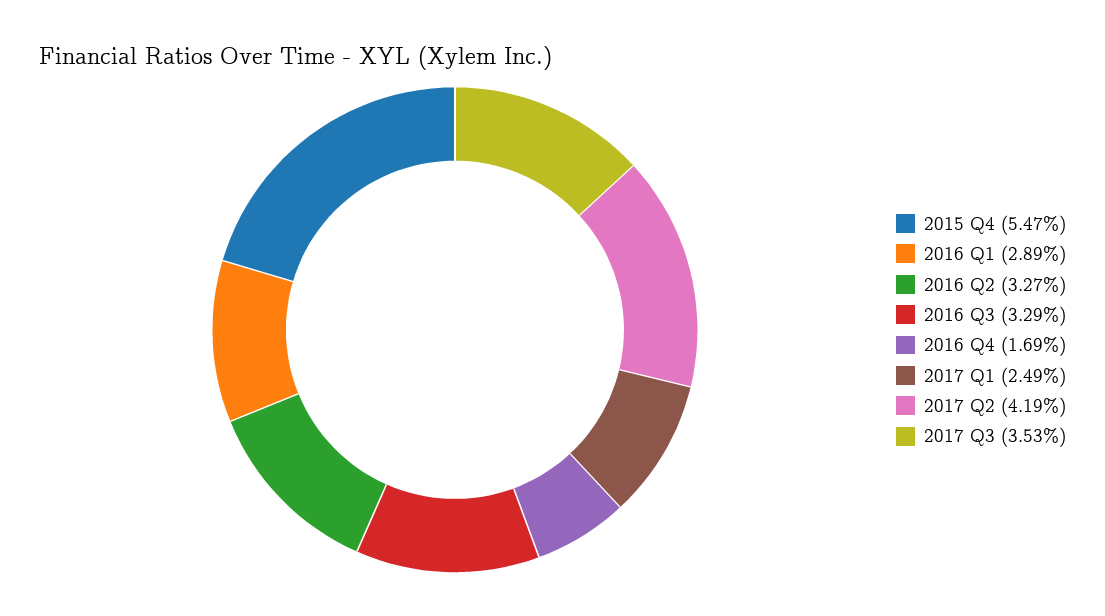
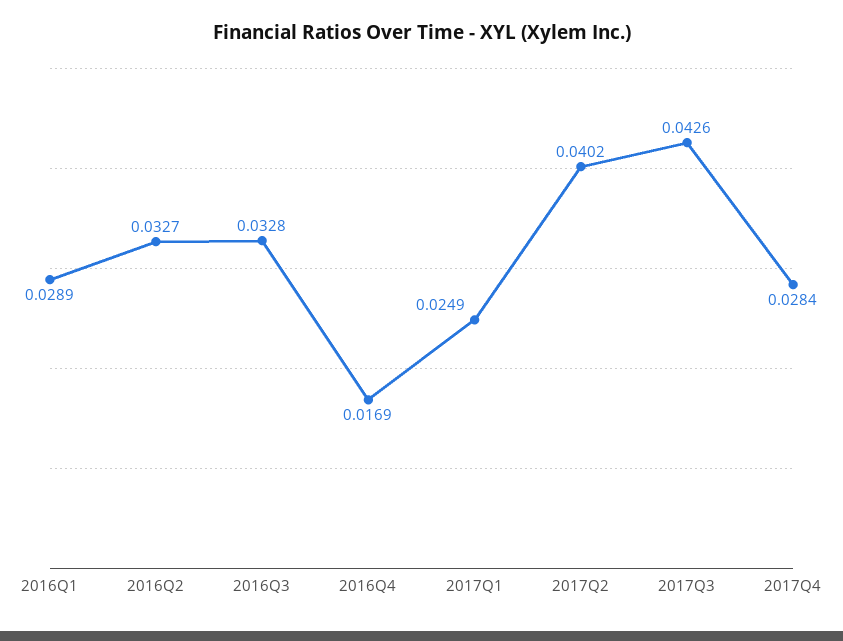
2015 Q4: 0.0547 -> none
2016 Q3: 0.0329 -> 0.0328
2017 Q2: 0.0419 -> 0.0402
2017 Q3: 0.0353 -> 0.0426
2017Q4: none -> 0.0284

